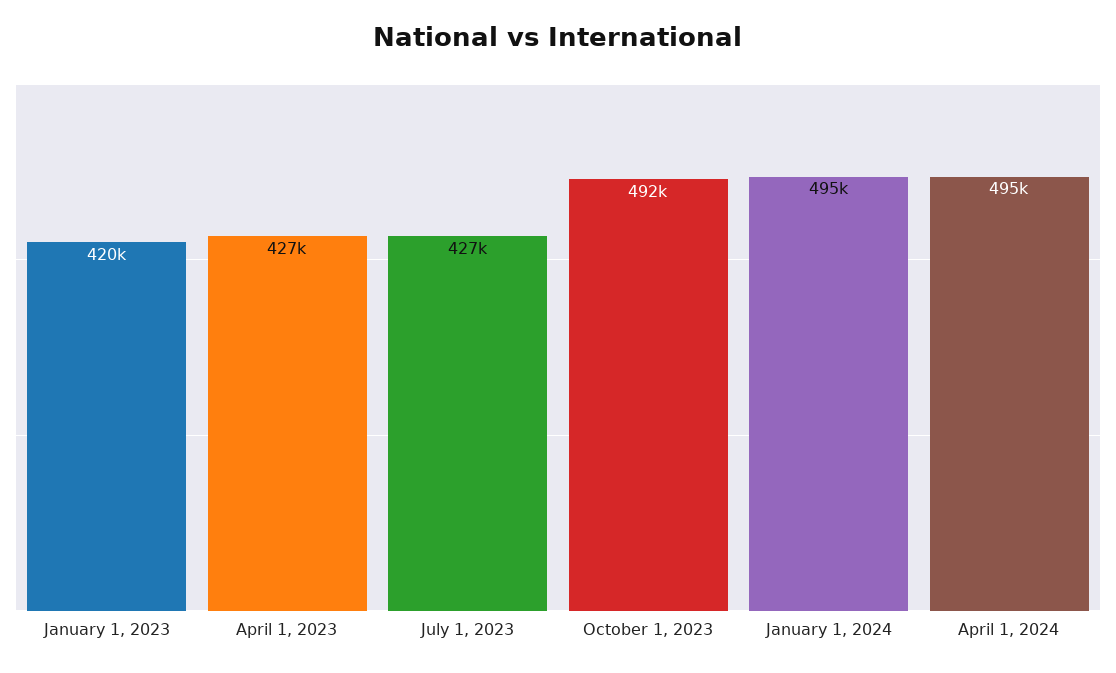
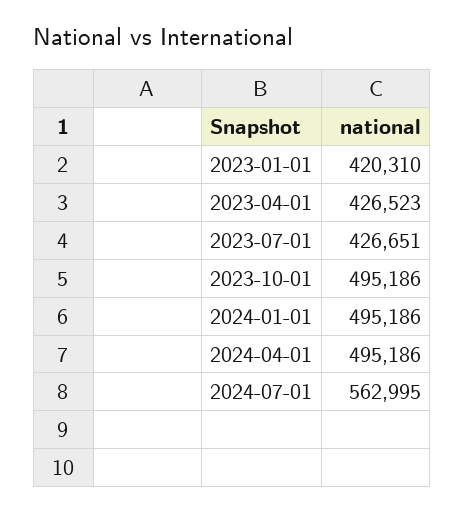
October 1, 2023: 492000 -> 495186
2024-07-01: none -> 562995

